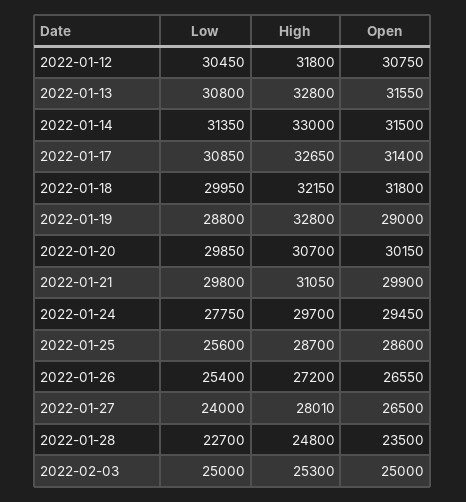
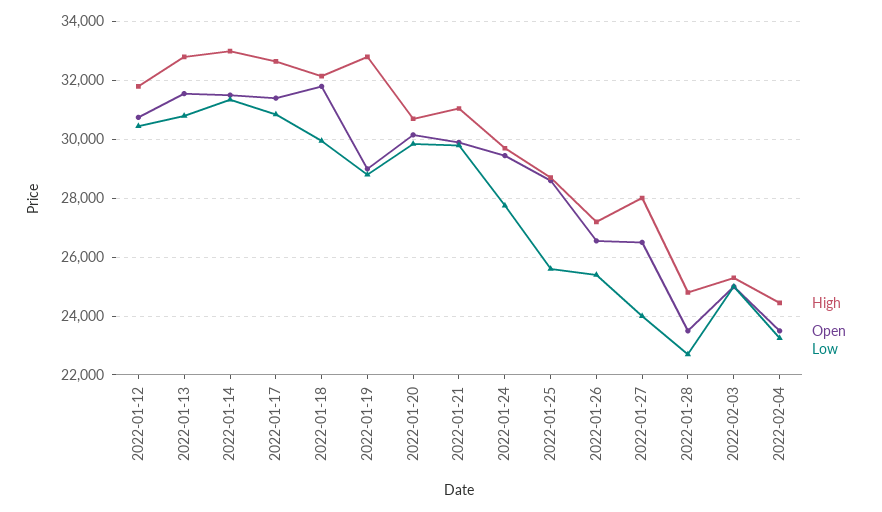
High, 2022-02-04: none -> 24500
Open, 2022-02-04: none -> 23500
Low, 2022-02-04: none -> 23250

